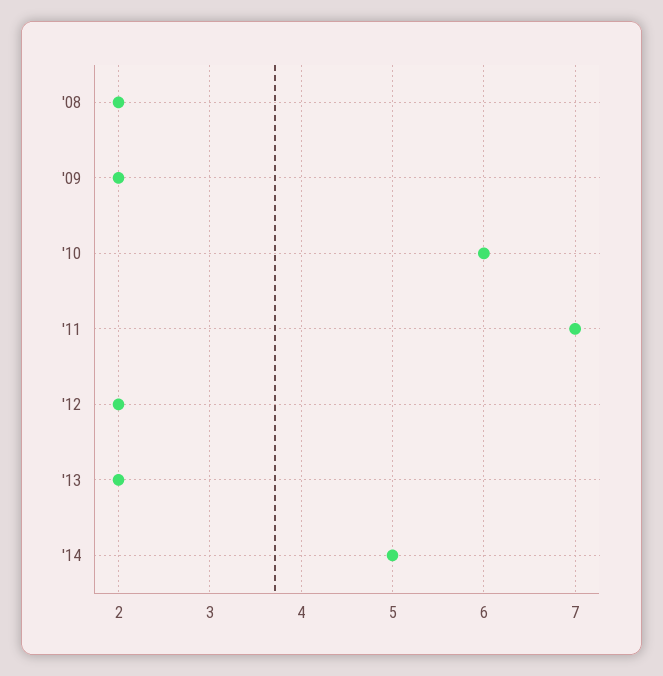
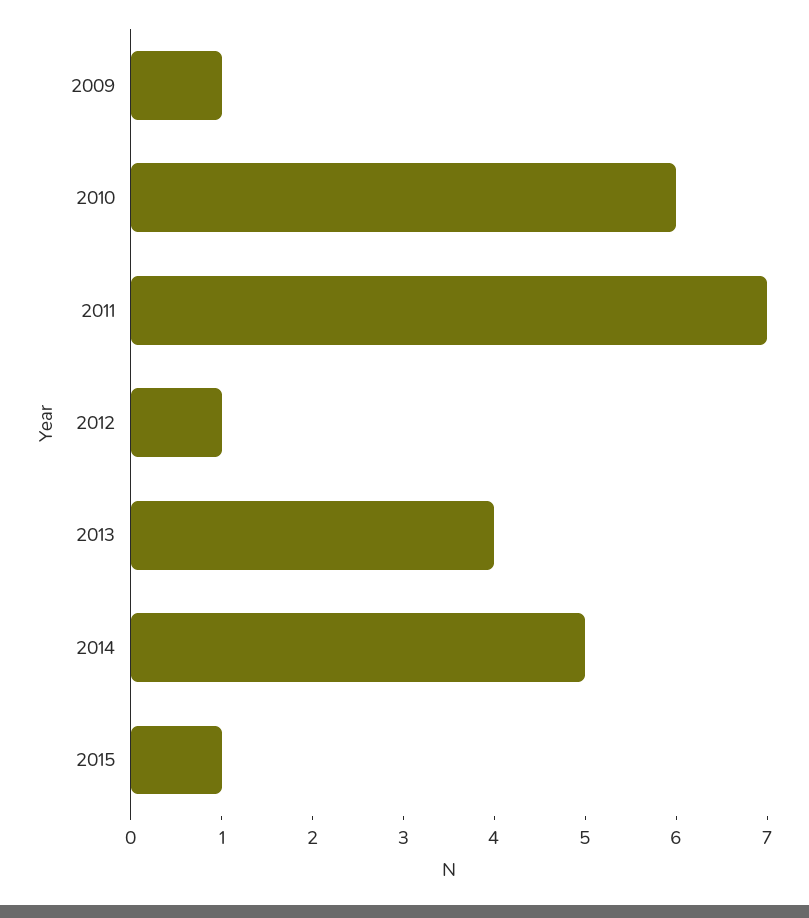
'08: 2 -> none
'09: 2 -> 1
'12: 2 -> 1
'13: 2 -> 4
2015: none -> 1

